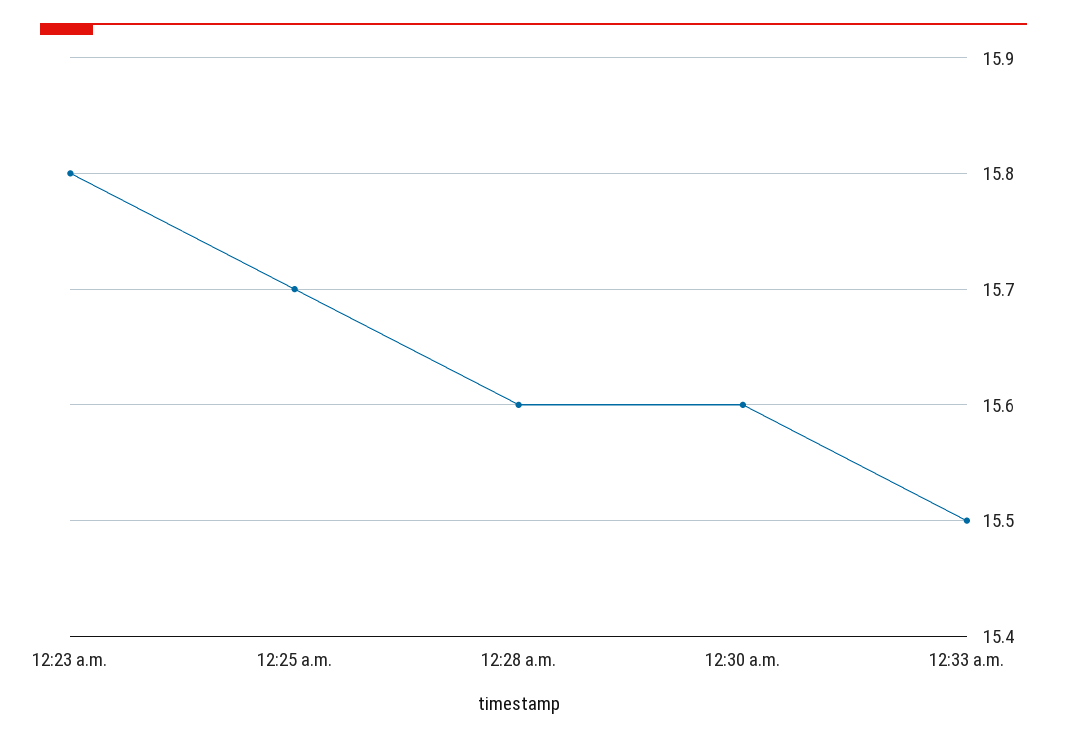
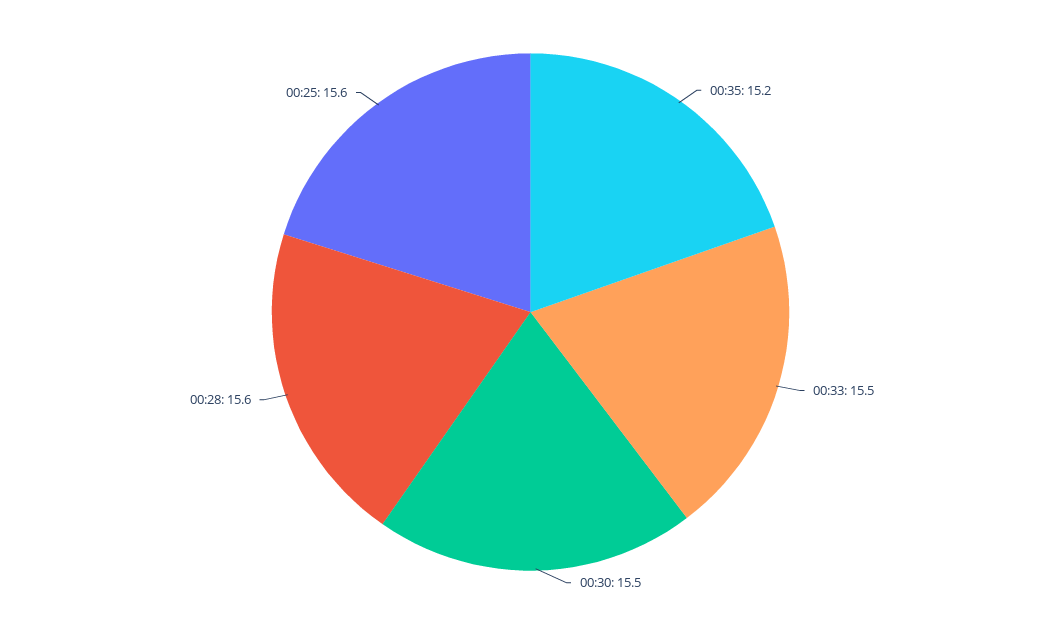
12:23 a.m.: 15.8 -> none
12:25 a.m.: 15.7 -> 15.6
12:30 a.m.: 15.6 -> 15.5
00:35: none -> 15.2

